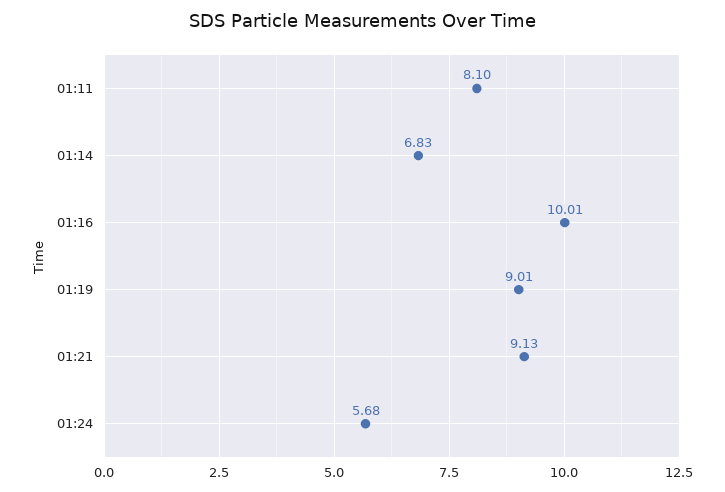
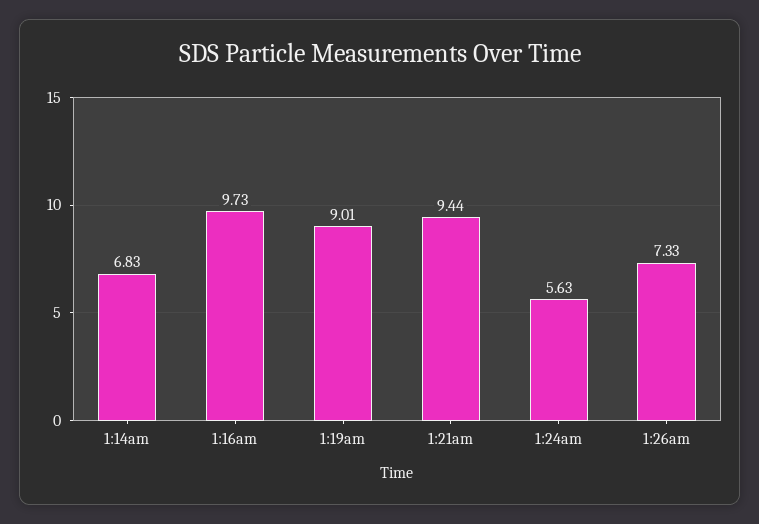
01:11: 8.1 -> none
01:16: 10.01 -> 9.73
01:21: 9.13 -> 9.44
01:24: 5.68 -> 5.63
1:26am: none -> 7.33

